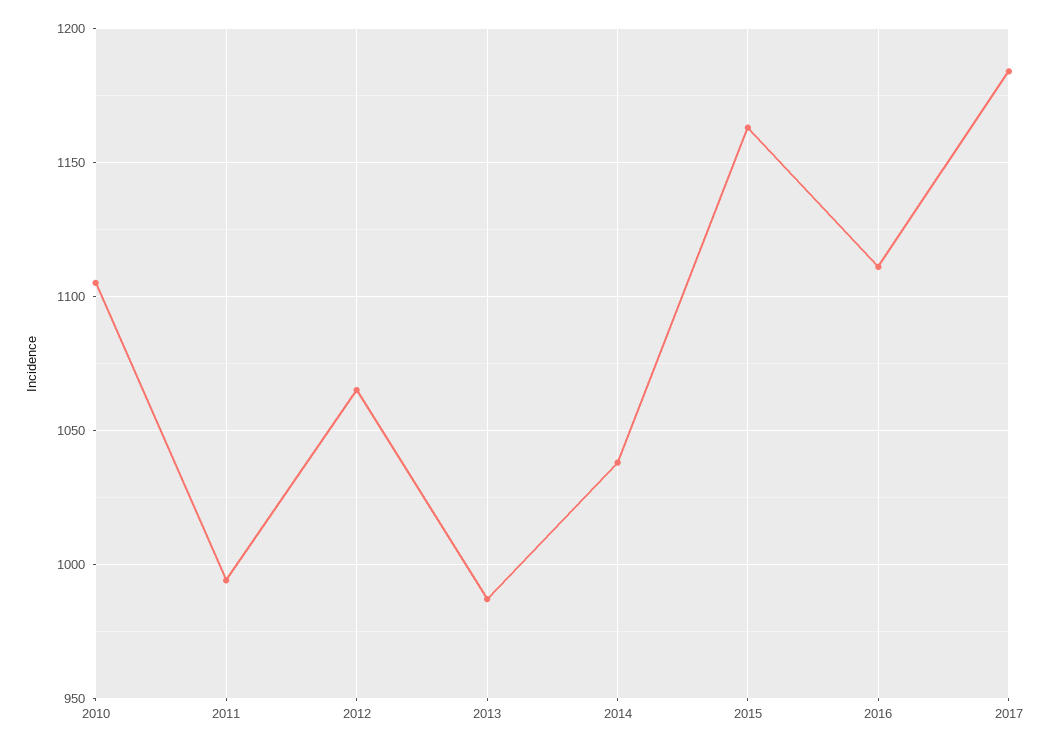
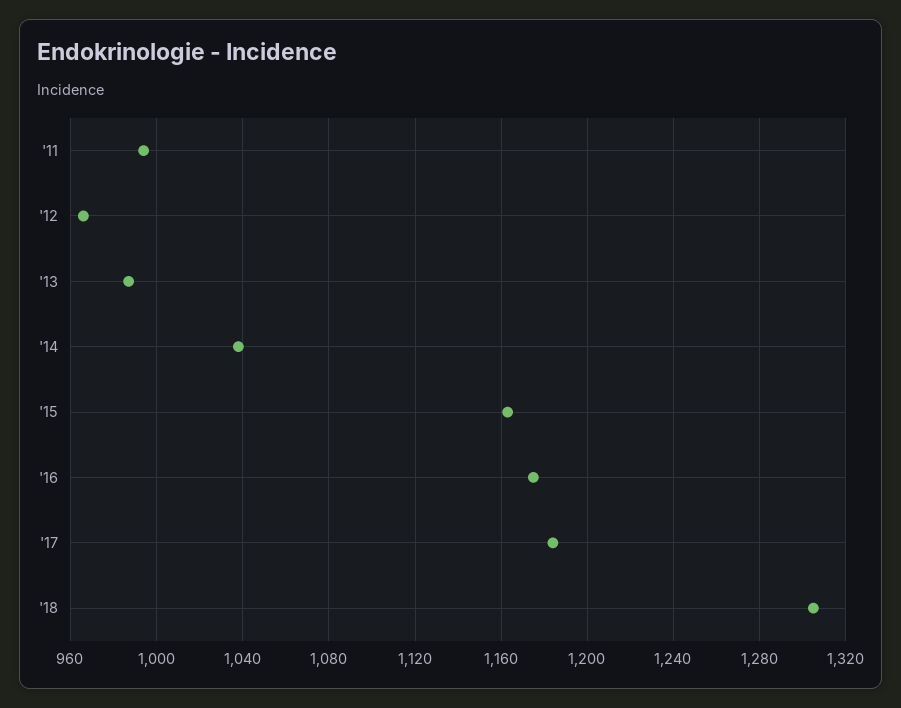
2010: 1105 -> none
2012: 1065 -> 965
2016: 1110 -> 1175
'18: none -> 1305

